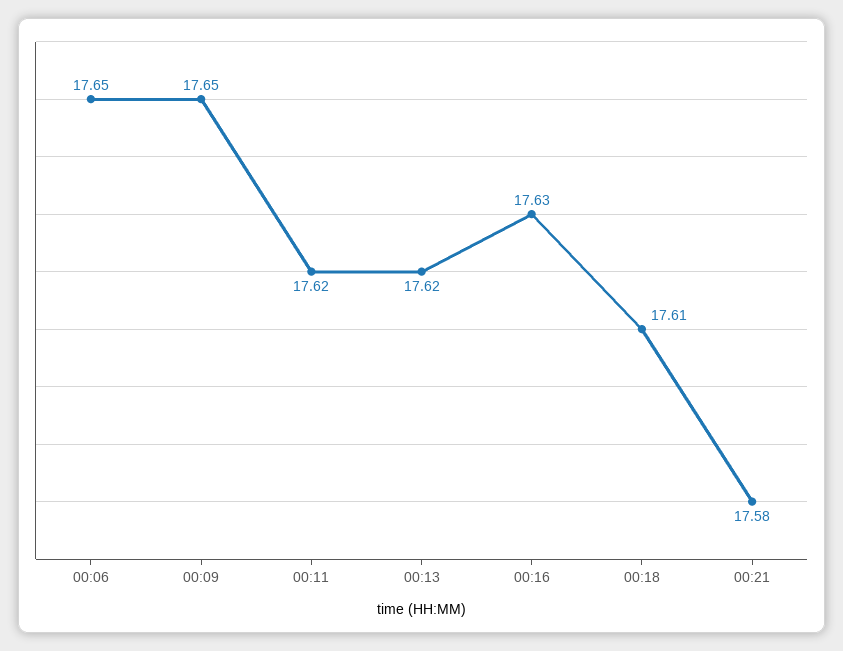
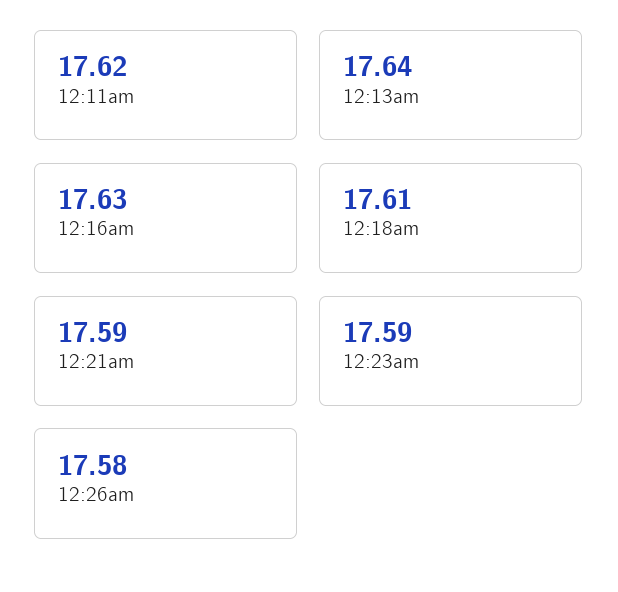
00:06: 17.65 -> none
00:09: 17.65 -> none
00:13: 17.62 -> 17.64
00:21: 17.58 -> 17.59
12:23am: none -> 17.59
12:26am: none -> 17.58

